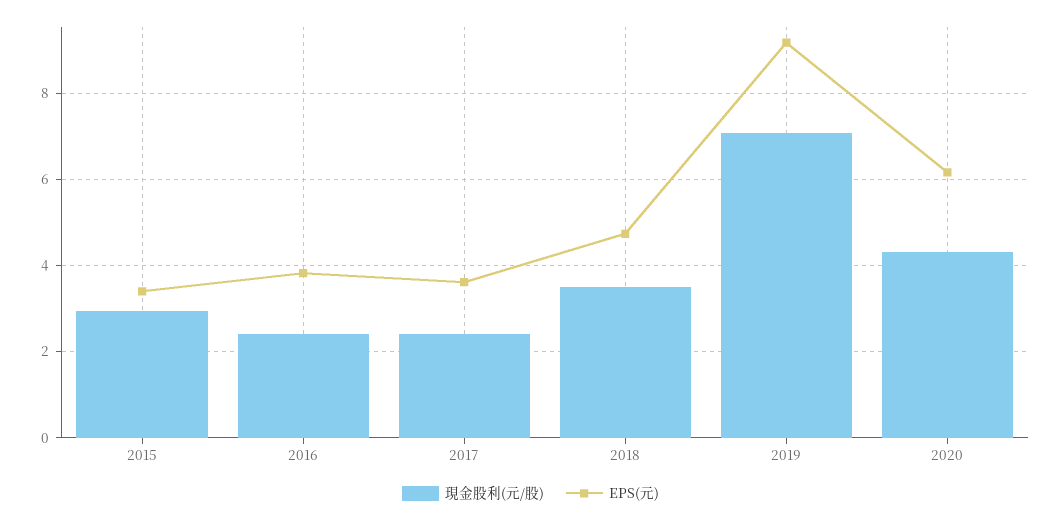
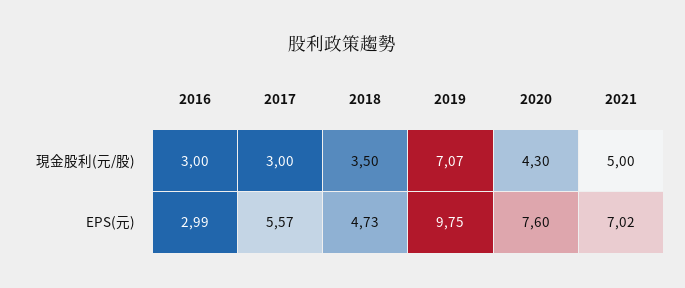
現金股利(元/股), 2015: 3 -> none
EPS(元), 2015: 3.4 -> none
現金股利(元/股), 2016: 2.4 -> 3
EPS(元), 2016: 3.8 -> 2.99
現金股利(元/股), 2017: 2.4 -> 3
EPS(元), 2017: 3.6 -> 5.57
EPS(元), 2019: 9.2 -> 9.75
EPS(元), 2020: 6.2 -> 7.6
現金股利(元/股), 2021: none -> 5
EPS(元), 2021: none -> 7.02

